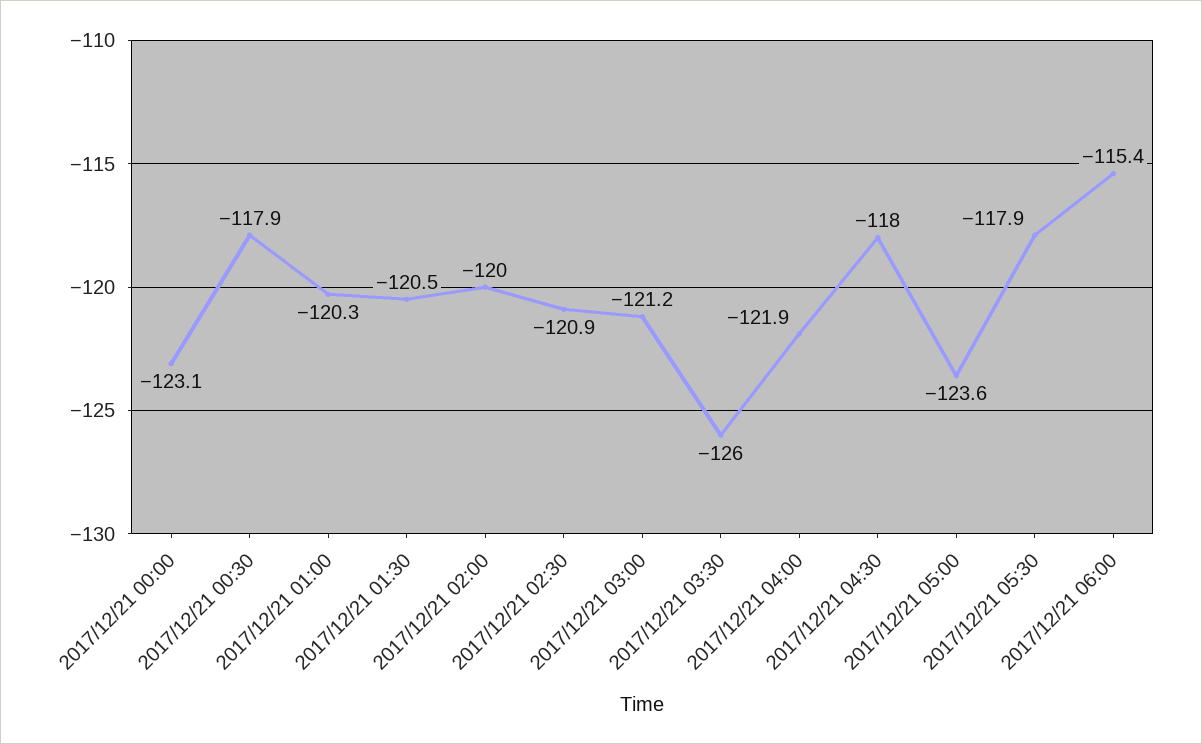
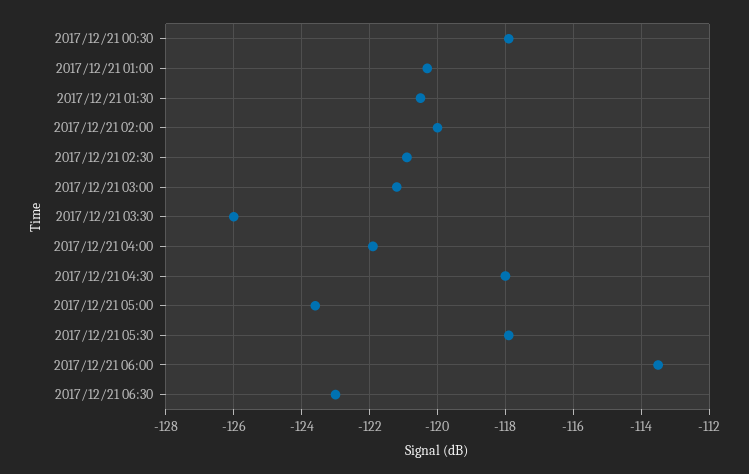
2017/12/21 00:00: -123.1 -> none
2017/12/21 06:00: -115.4 -> -113.5
2017/12/21 06:30: none -> -123

